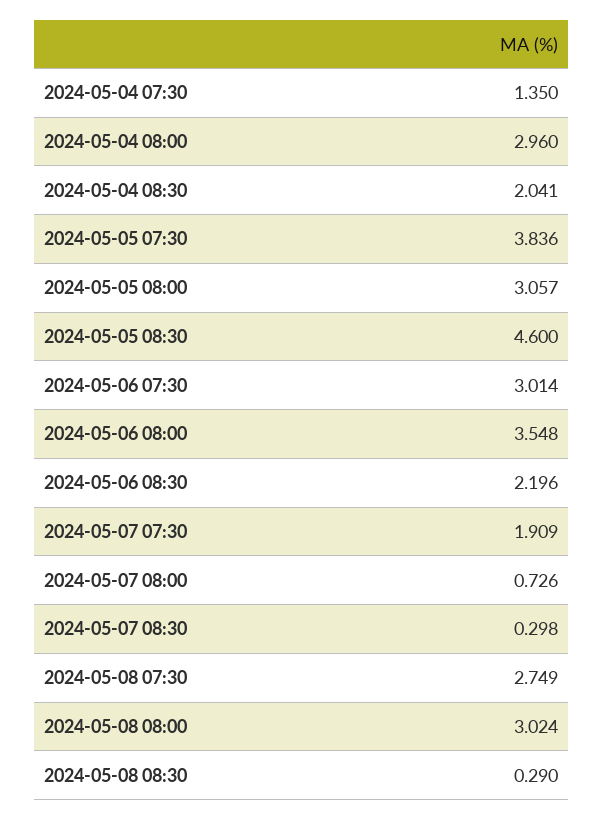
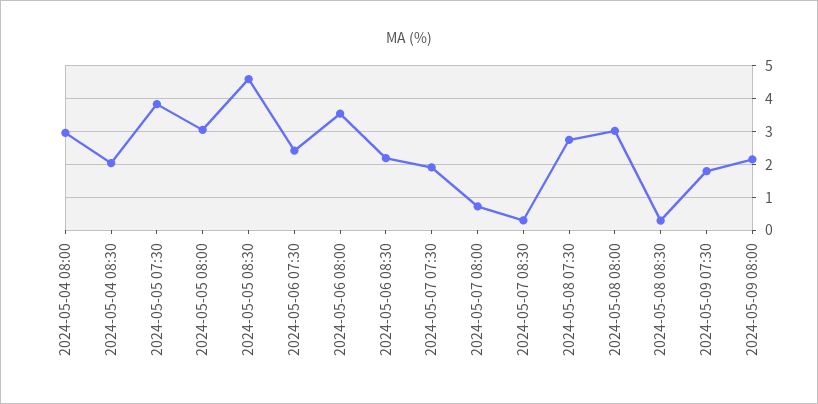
2024-05-04 07:30: 1.35 -> none
2024-05-06 07:30: 3.014 -> 2.4
2024-05-09 07:30: none -> 1.8
2024-05-09 08:00: none -> 2.2

